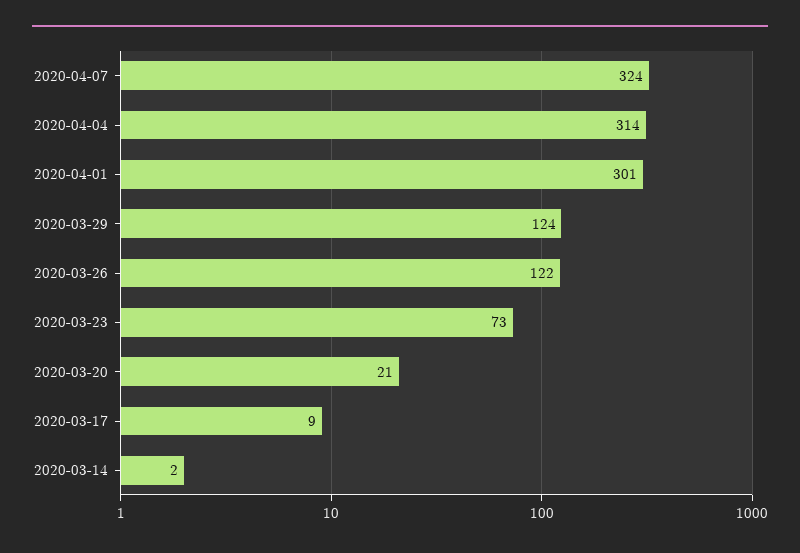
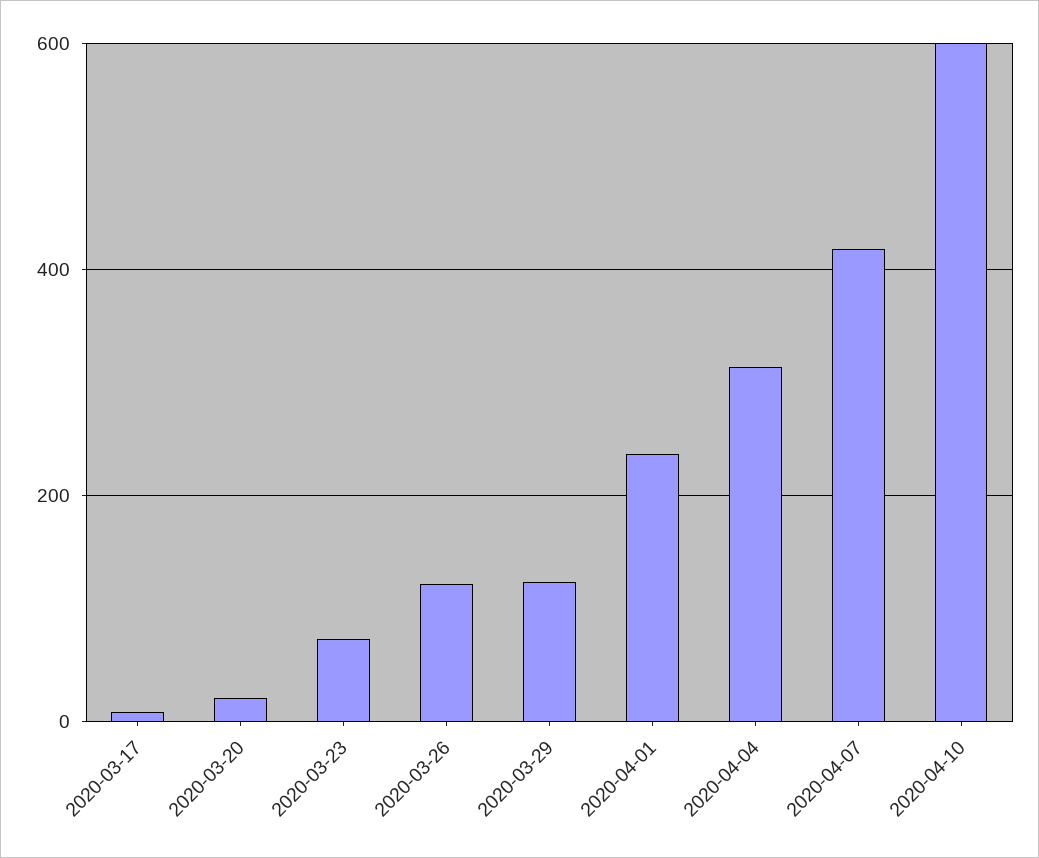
2020-04-07: 324 -> 420
2020-04-01: 301 -> 240
2020-03-14: 2 -> none
2020-04-10: none -> 600

